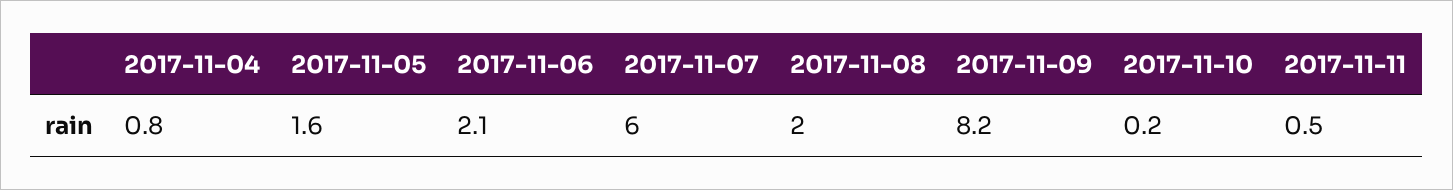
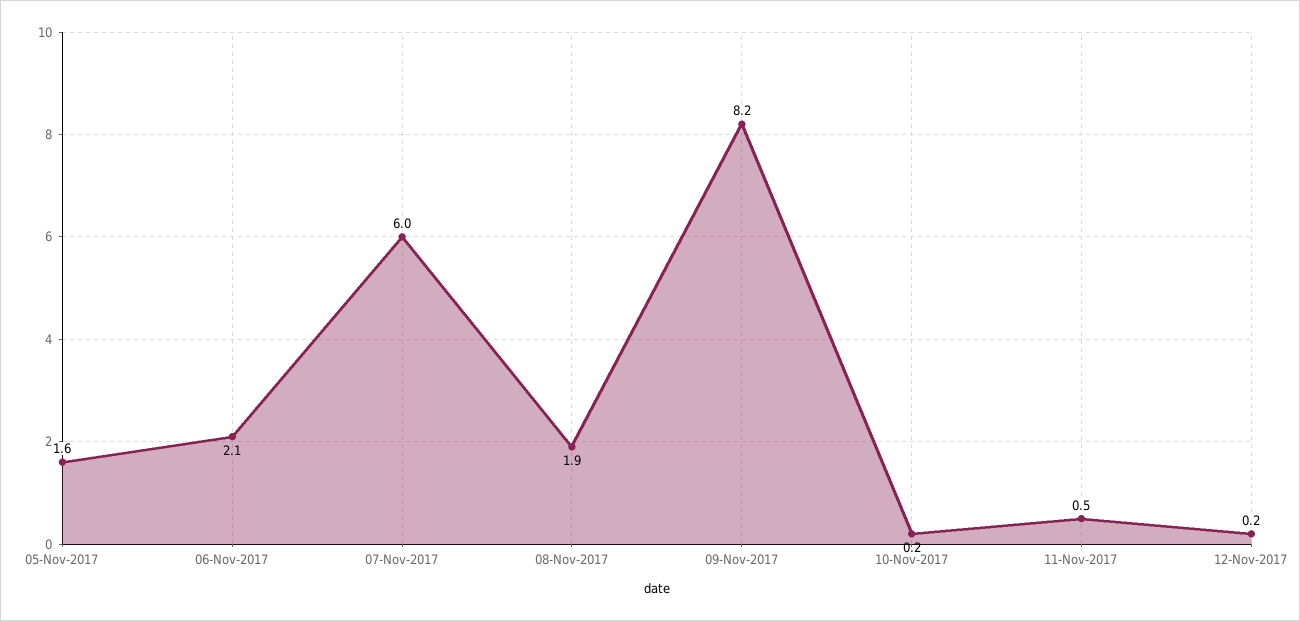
2017-11-04: 0.8 -> none
2017-11-08: 2 -> 1.9
12-Nov-2017: none -> 0.2

